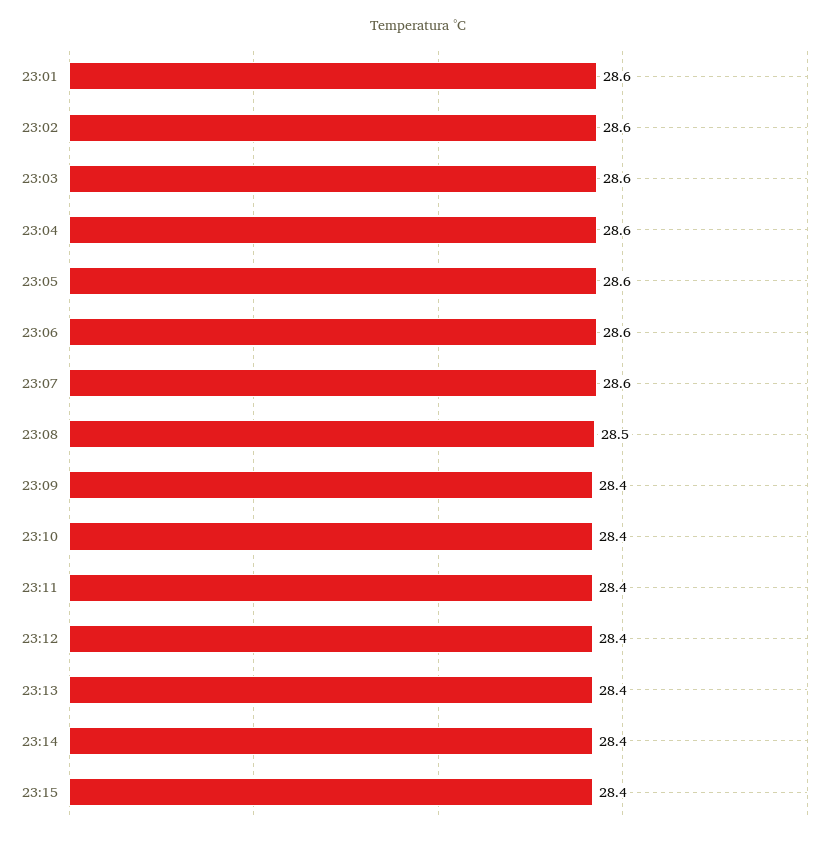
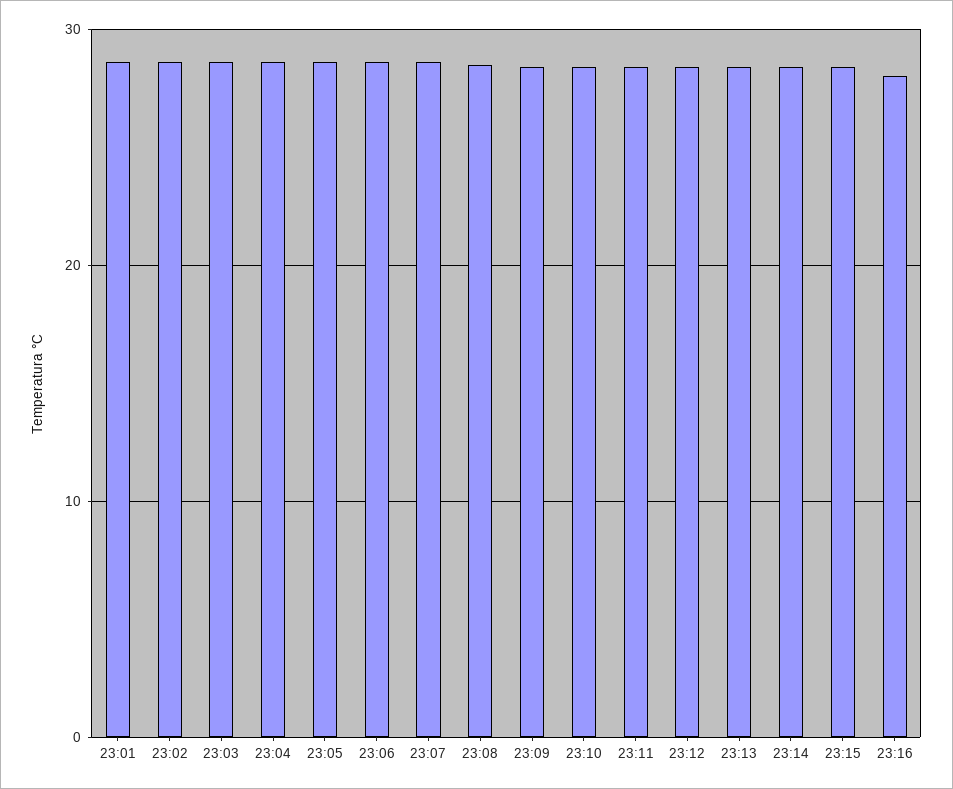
23:16: none -> 28

